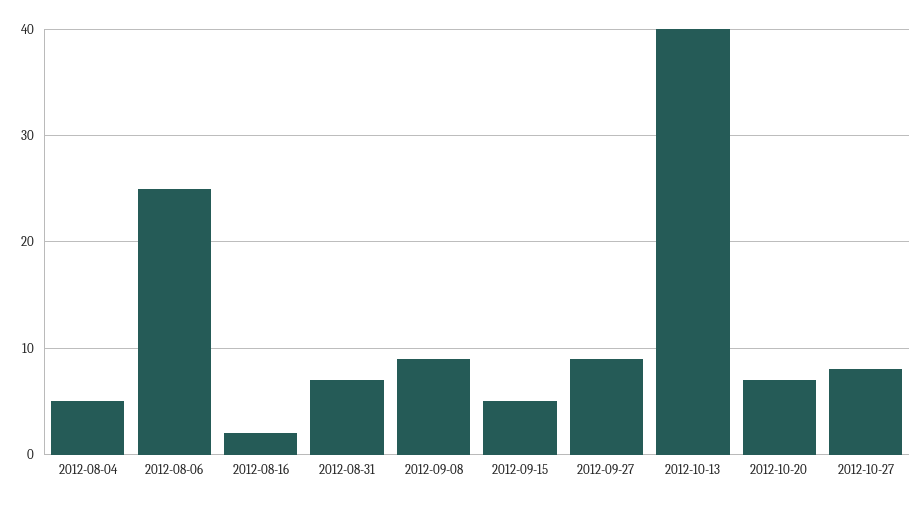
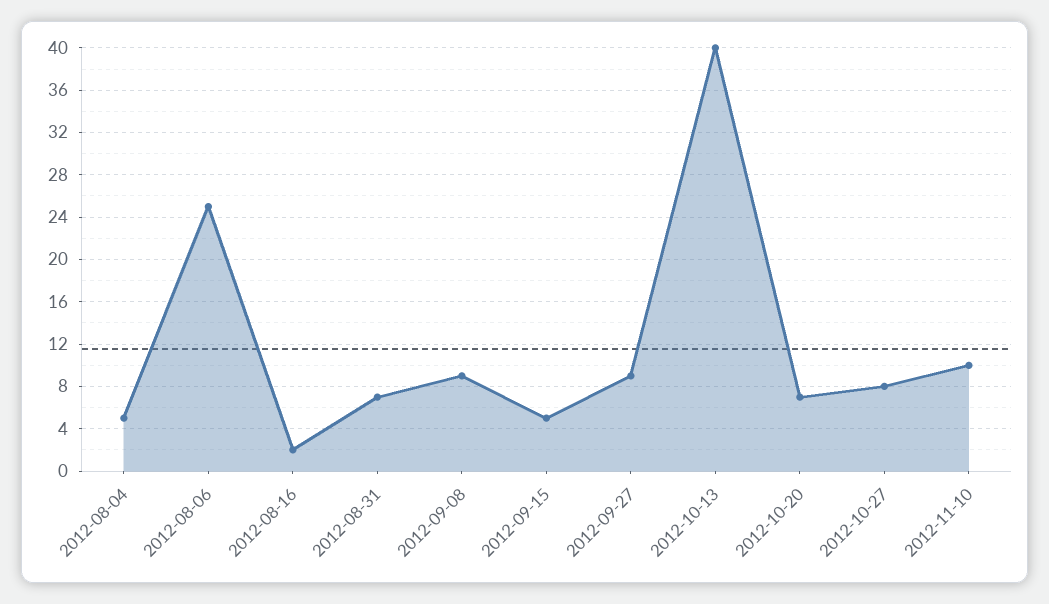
2012-11-10: none -> 10

